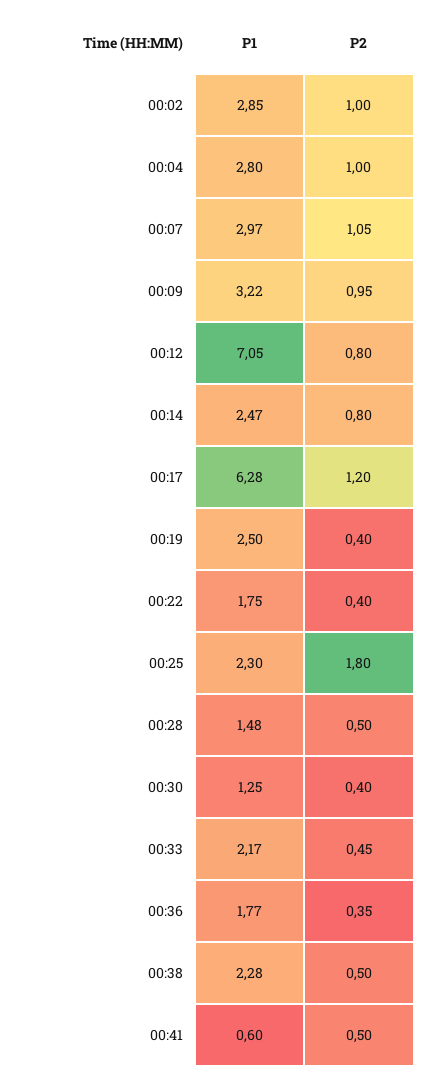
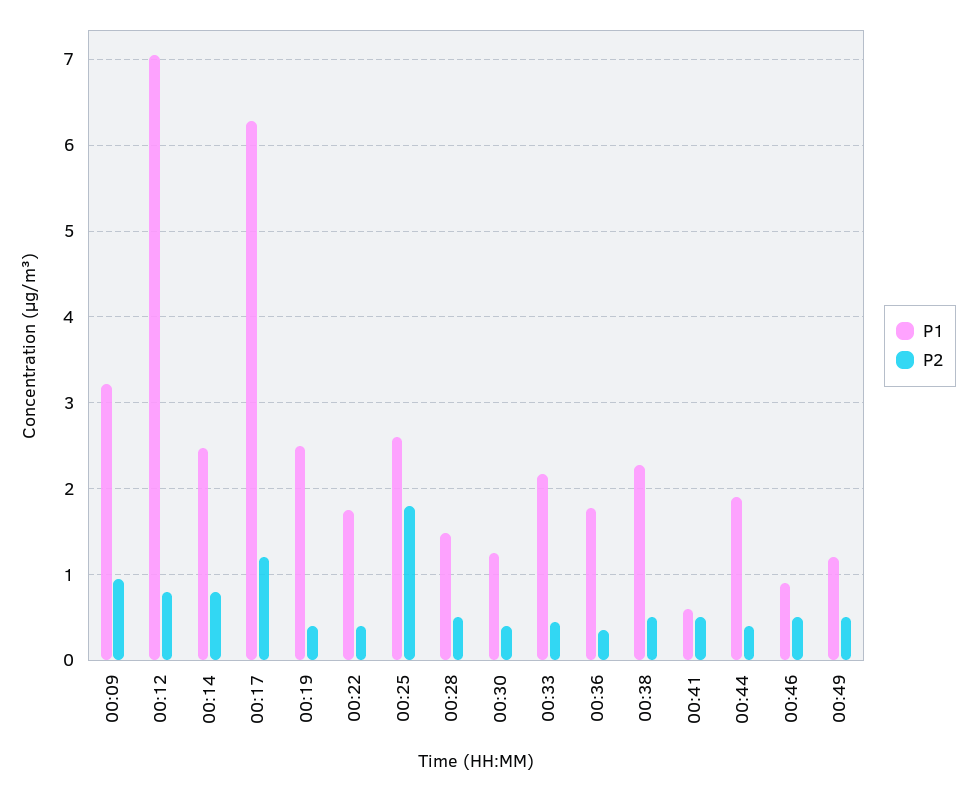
P1, 00:02: 2.85 -> none
P2, 00:02: 1 -> none
P1, 00:04: 2.8 -> none
P2, 00:04: 1 -> none
P1, 00:07: 2.97 -> none
P2, 00:07: 1.05 -> none
P1, 00:25: 2.3 -> 2.6
P1, 00:44: none -> 1.9
P2, 00:44: none -> 0.4
P1, 00:46: none -> 0.9
P2, 00:46: none -> 0.5
P1, 00:49: none -> 1.2
P2, 00:49: none -> 0.5

